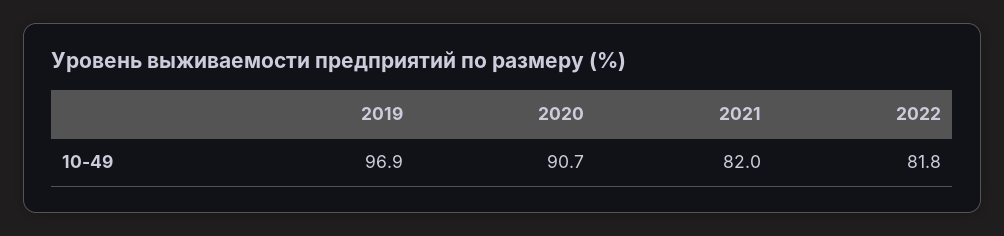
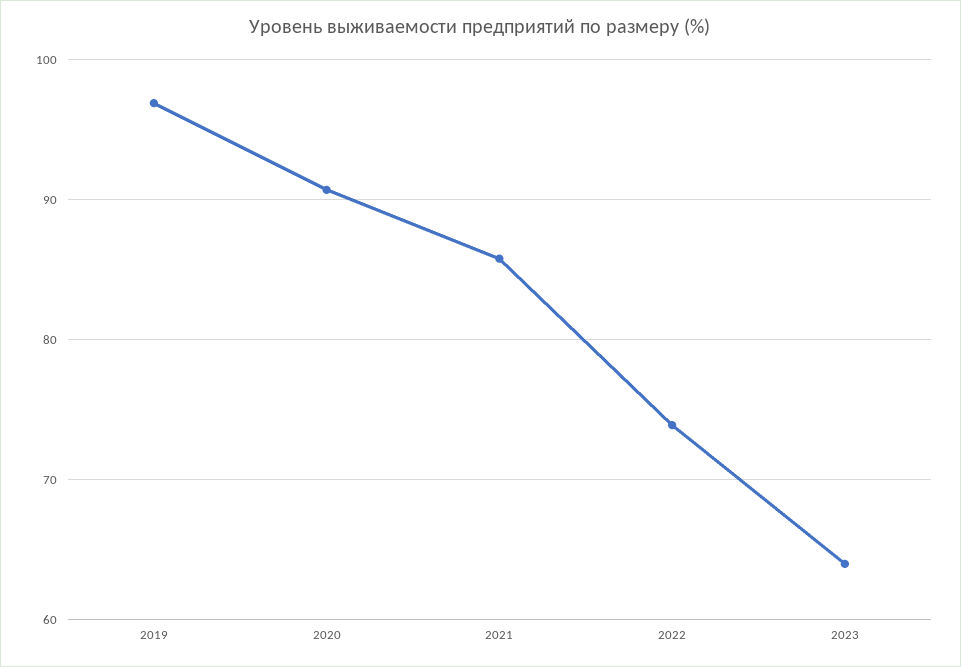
2021: 82 -> 86
2022: 81.8 -> 74
2023: none -> 64

